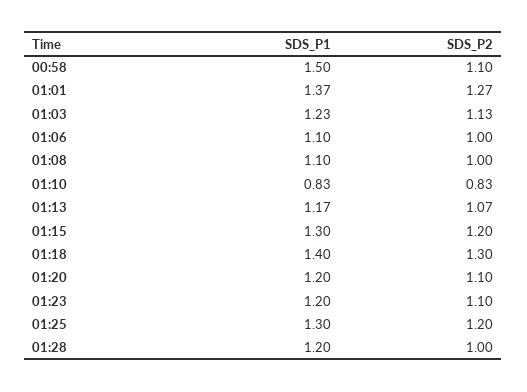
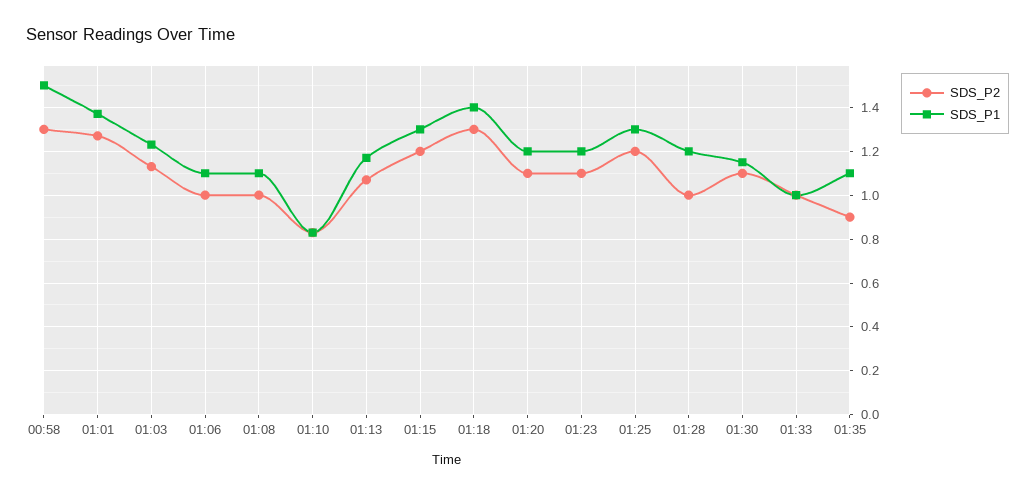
SDS_P2, 00:58: 1.1 -> 1.3
SDS_P2, 01:30: none -> 1.1
SDS_P1, 01:30: none -> 1.15
SDS_P2, 01:33: none -> 1
SDS_P1, 01:33: none -> 1
SDS_P2, 01:35: none -> 0.9
SDS_P1, 01:35: none -> 1.1

